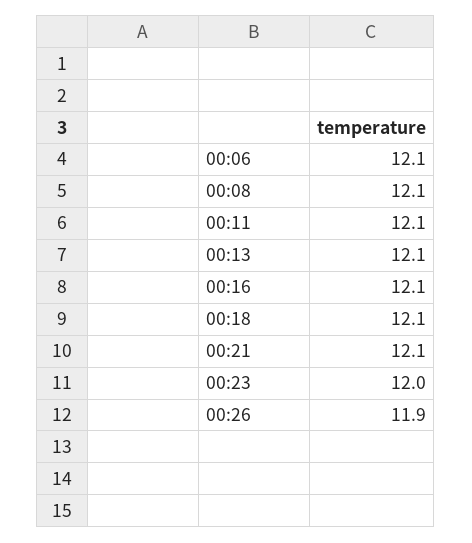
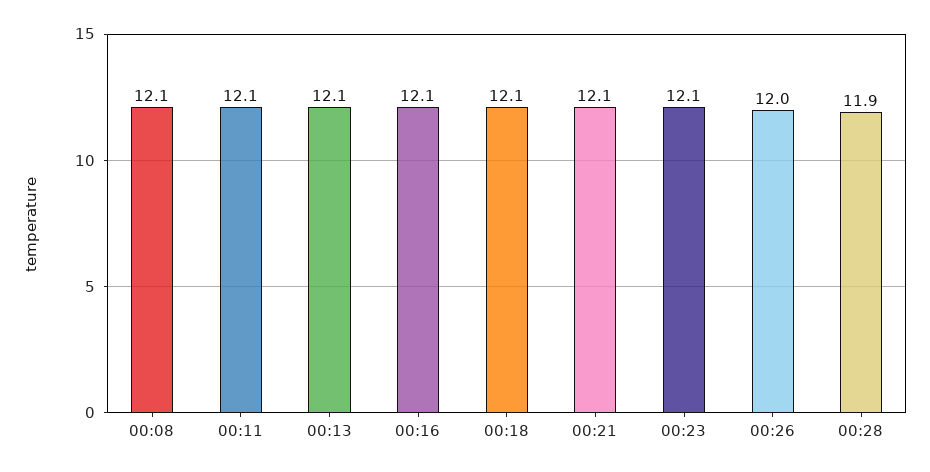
00:06: 12.1 -> none
00:23: 12 -> 12.1
00:26: 11.9 -> 12
00:28: none -> 11.9

